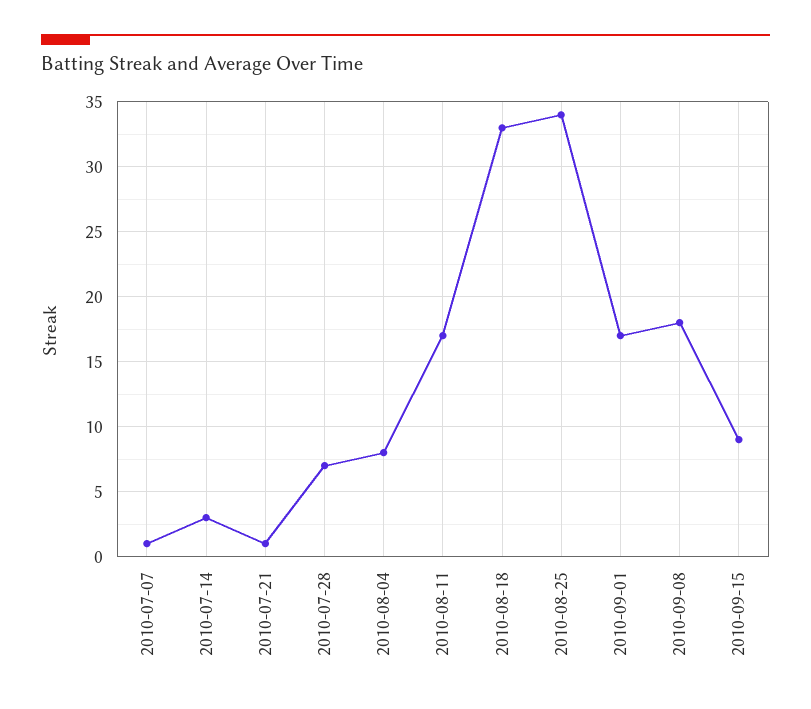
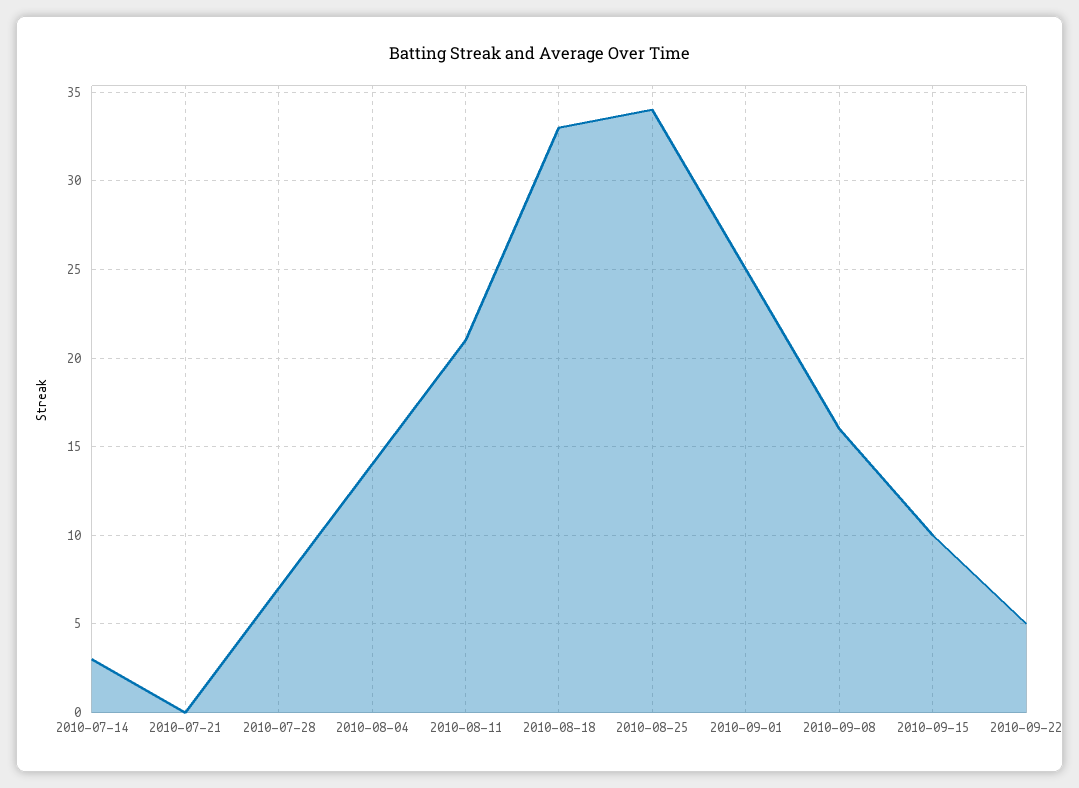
2010-07-07: 1 -> none
2010-07-21: 1 -> 0
2010-08-04: 8 -> 14
2010-08-11: 17 -> 21
2010-09-01: 17 -> 25
2010-09-08: 18 -> 16
2010-09-15: 9 -> 10
2010-09-22: none -> 5

